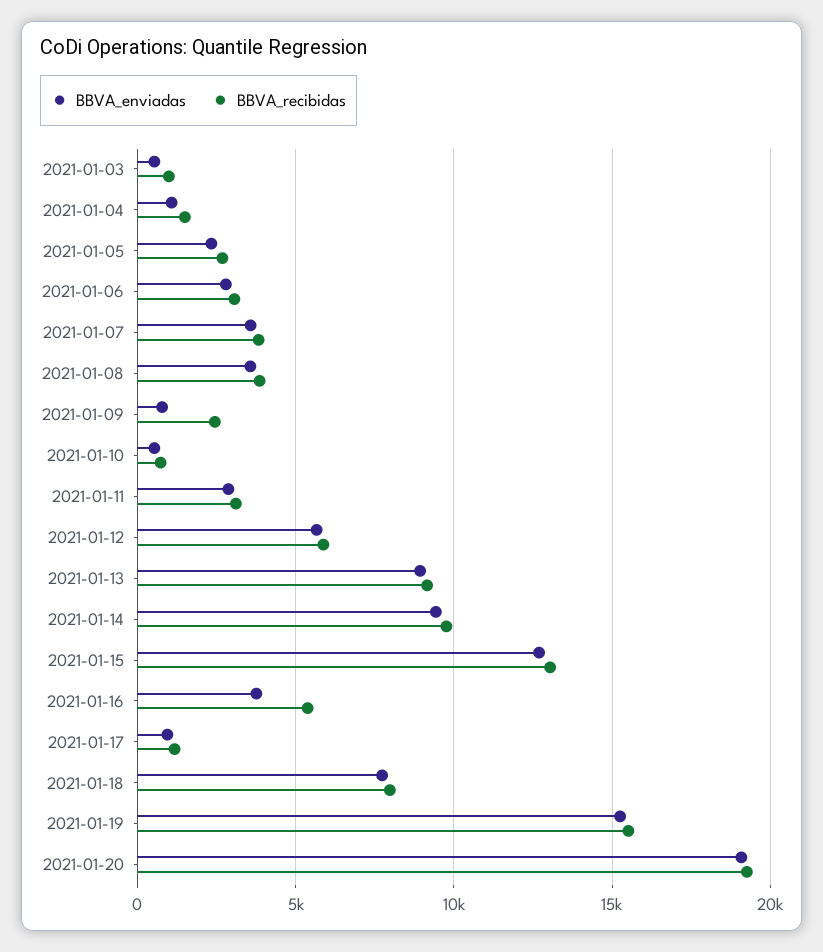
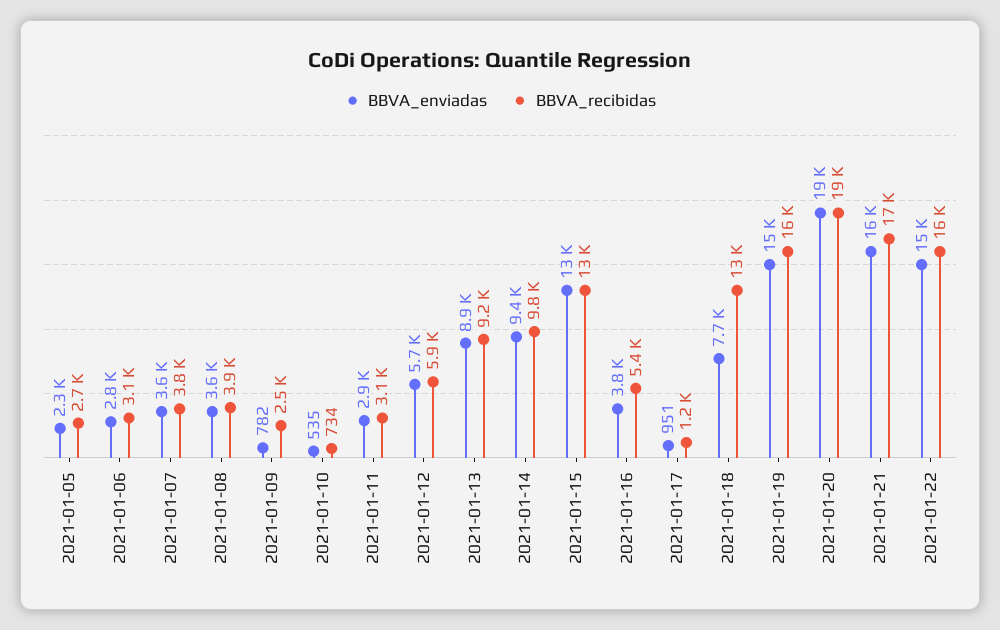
BBVA_enviadas, 2021-01-03: 500 -> none
BBVA_recibidas, 2021-01-03: 1000 -> none
BBVA_enviadas, 2021-01-04: 1000 -> none
BBVA_recibidas, 2021-01-04: 1500 -> none
BBVA_recibidas, 2021-01-18: 8000 -> 13000
BBVA_enviadas, 2021-01-21: none -> 16000
BBVA_recibidas, 2021-01-21: none -> 17000
BBVA_enviadas, 2021-01-22: none -> 15000
BBVA_recibidas, 2021-01-22: none -> 16000

